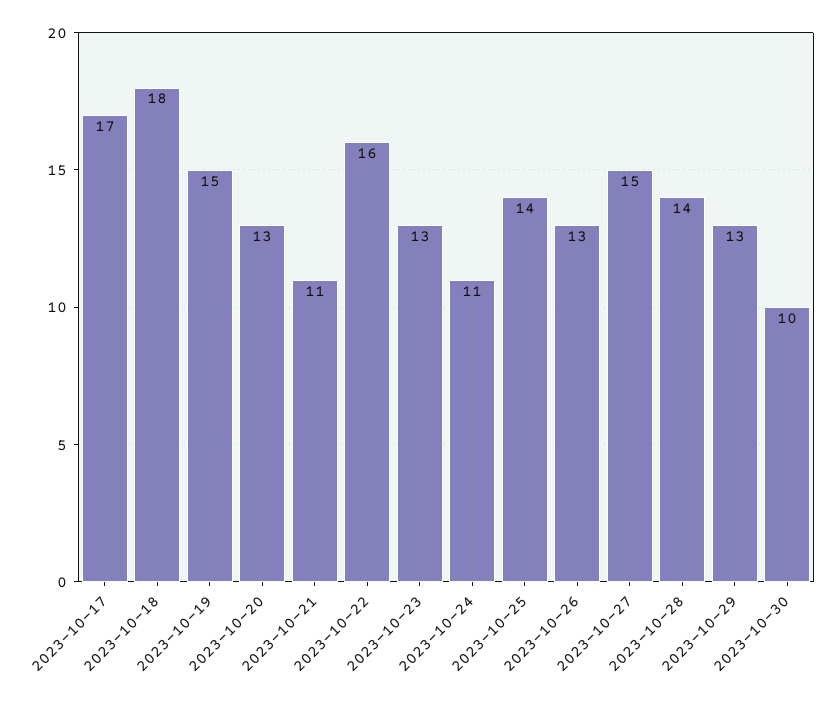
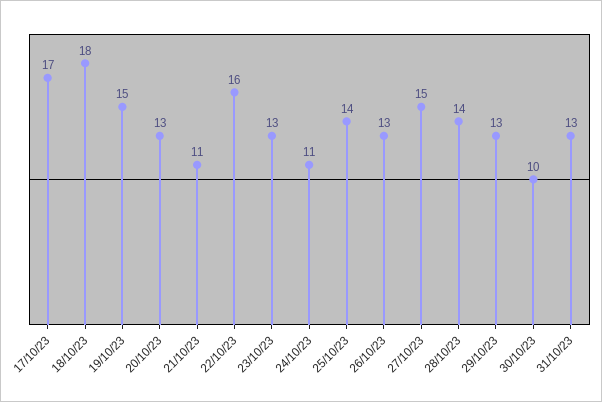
31/10/23: none -> 13

